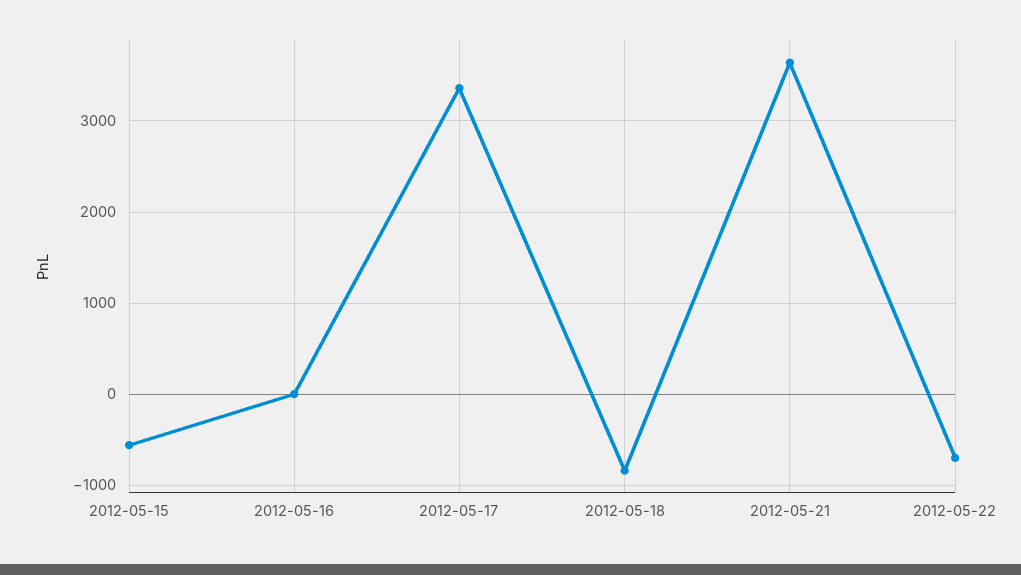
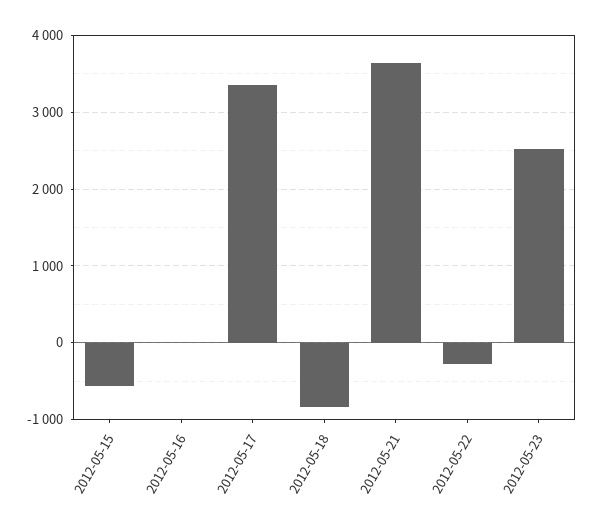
2012-05-22: -700 -> -300
2012-05-23: none -> 2500

